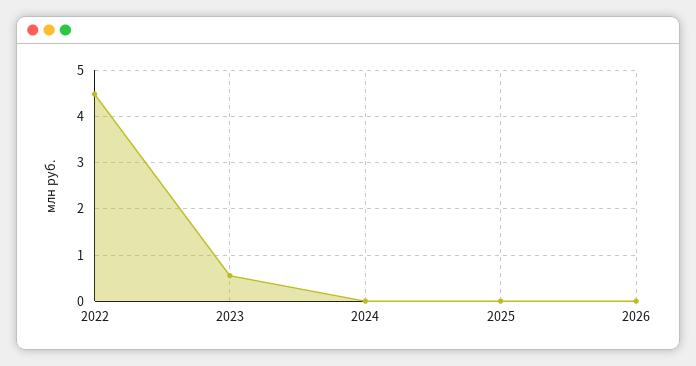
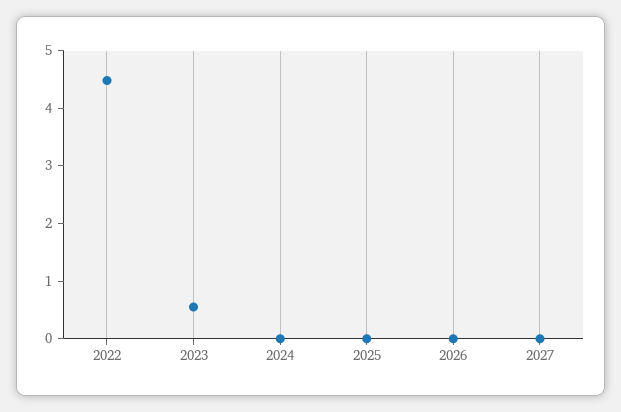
2027: none -> 0

